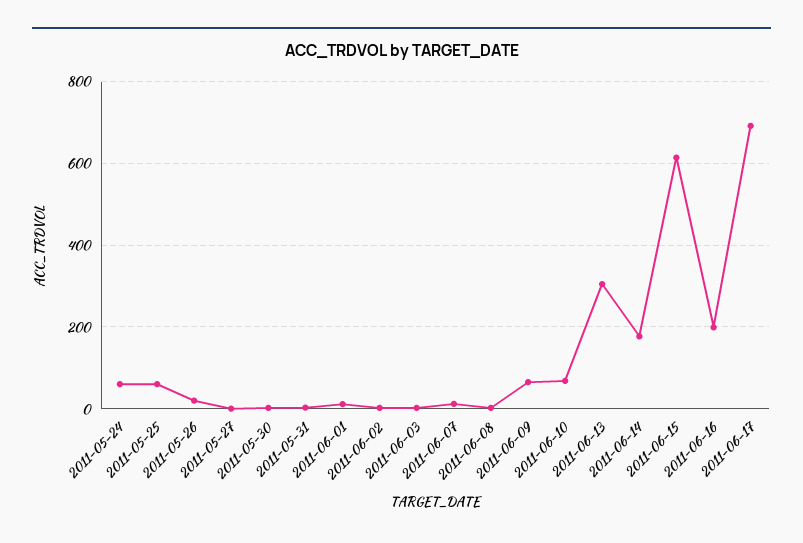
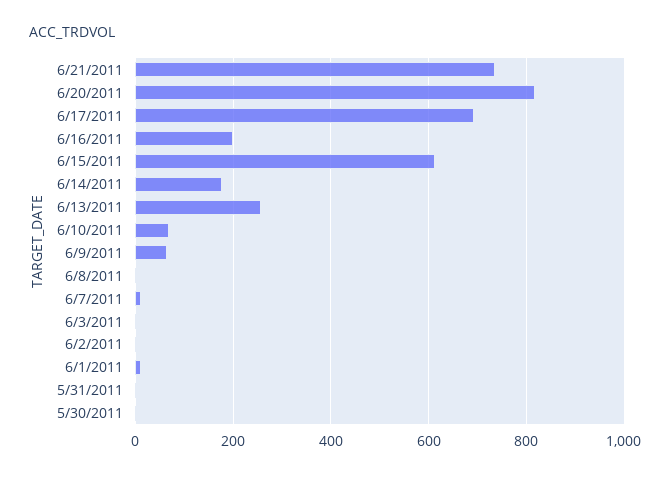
2011-05-24: 60 -> none
2011-05-25: 60 -> none
2011-05-26: 20 -> none
2011-05-27: 0 -> none
2011-06-13: 300 -> 260
6/21/2011: none -> 740
6/20/2011: none -> 820

